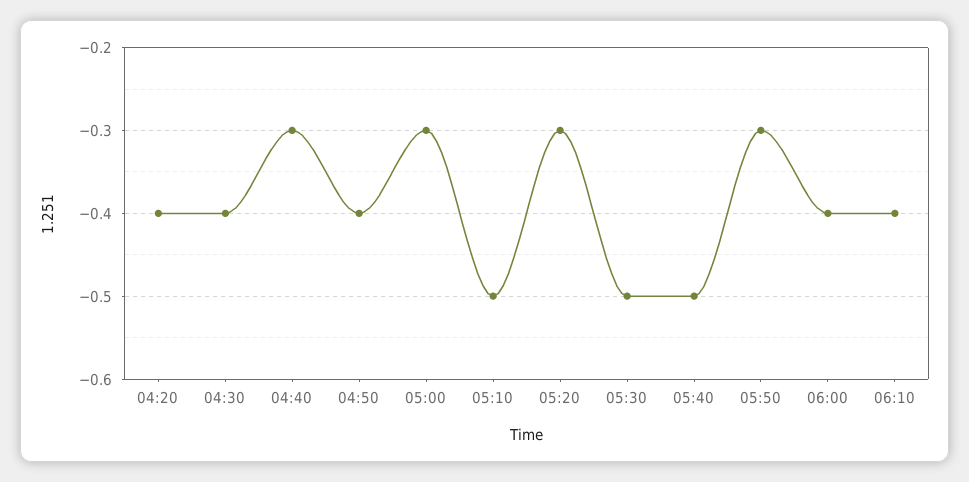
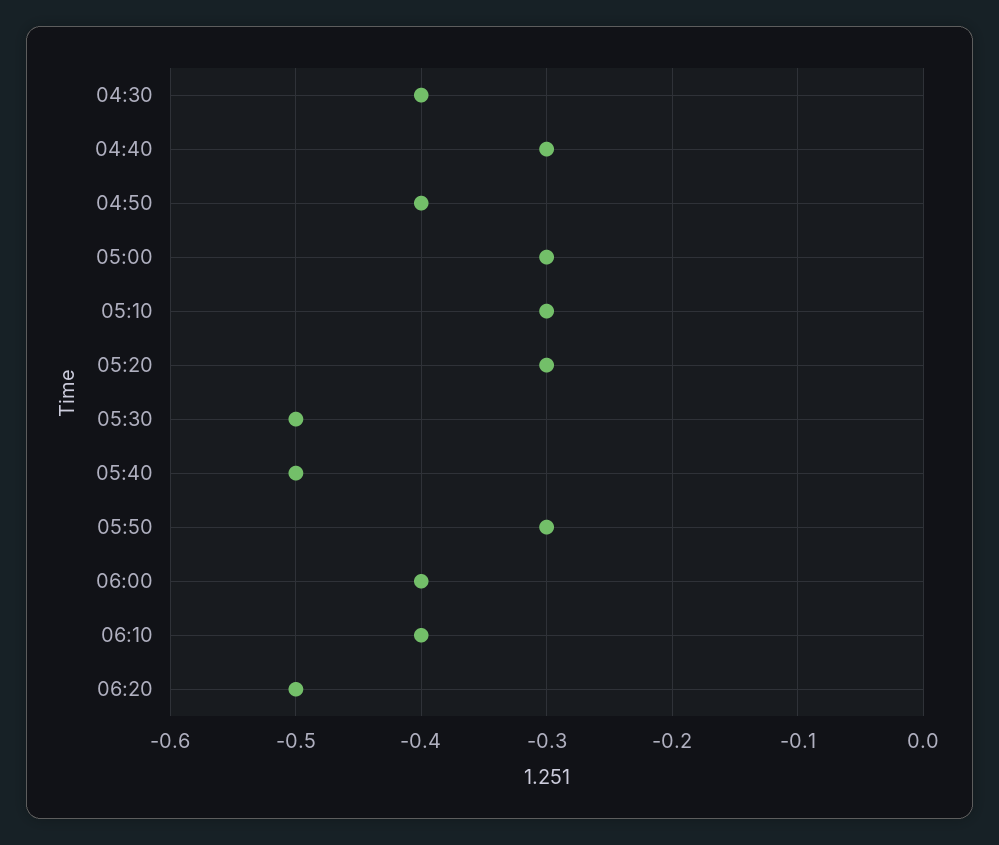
04:20: -0.4 -> none
05:10: -0.5 -> -0.3
06:20: none -> -0.5

